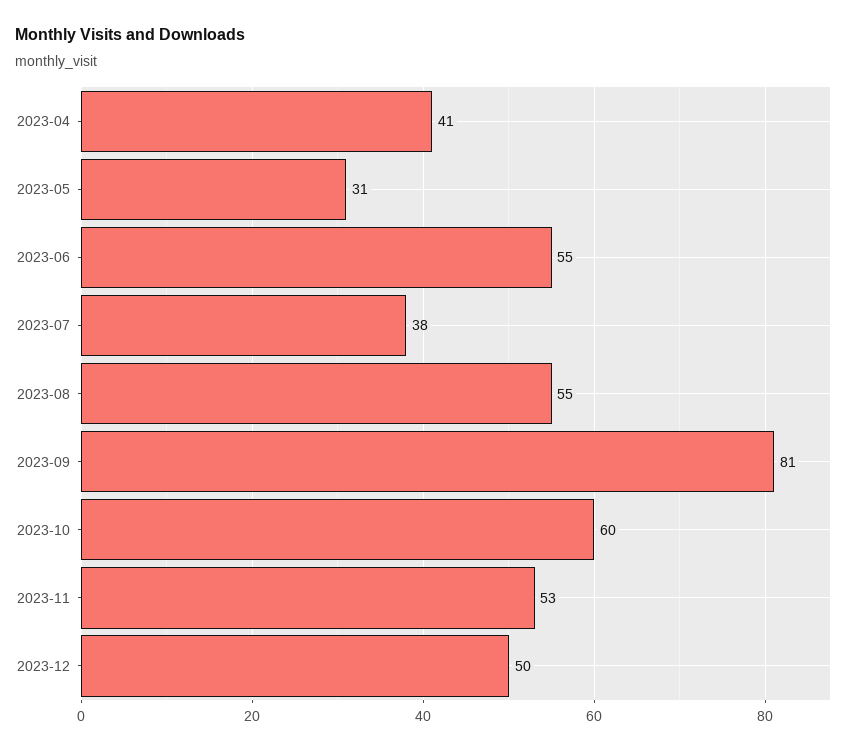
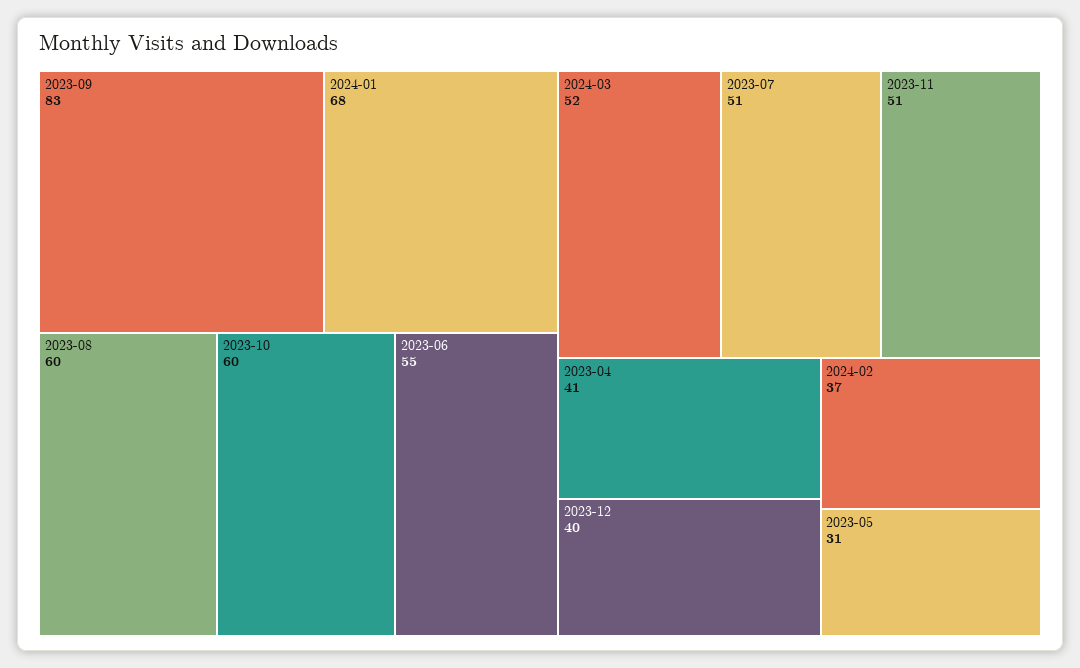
2023-07: 38 -> 51
2023-08: 55 -> 60
2023-09: 81 -> 83
2023-11: 53 -> 51
2023-12: 50 -> 40
2024-01: none -> 68
2024-03: none -> 52
2024-02: none -> 37

